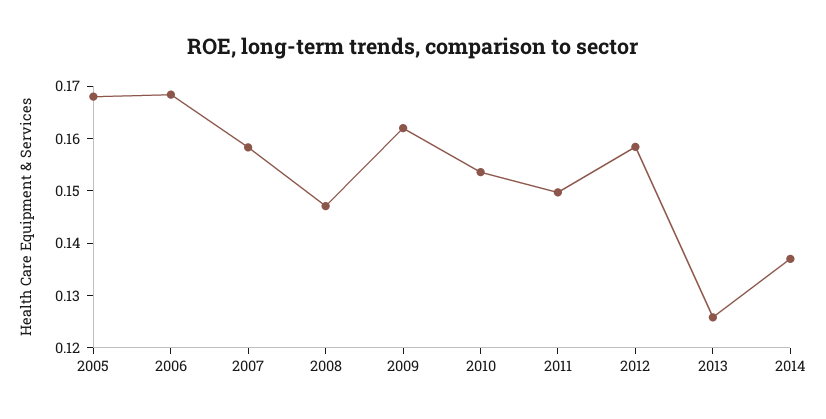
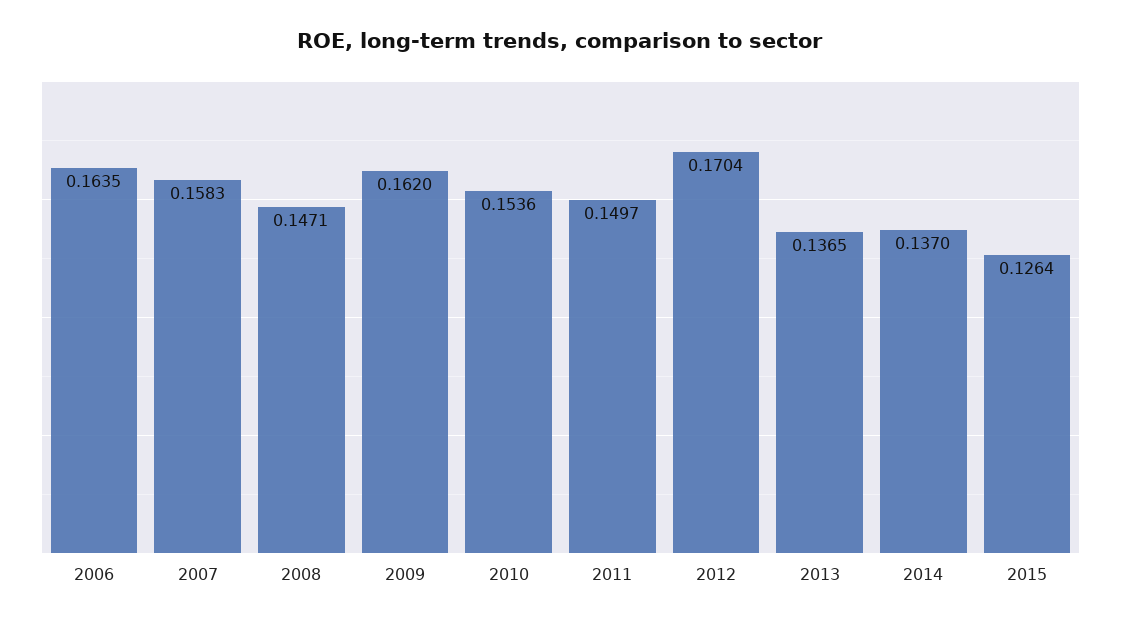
2005: 0.168 -> none
2006: 0.168 -> 0.1635
2012: 0.158 -> 0.1704
2013: 0.126 -> 0.1365
2015: none -> 0.1264

